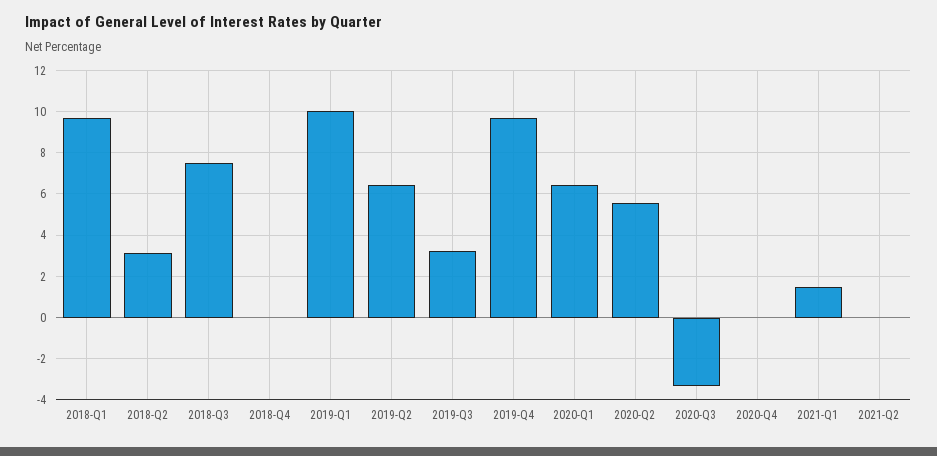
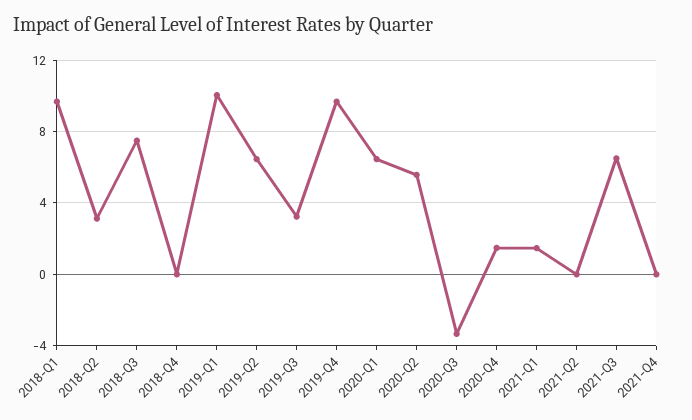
2020-Q4: 0 -> 1.5
2021-Q3: none -> 6.5
2021-Q4: none -> 0

